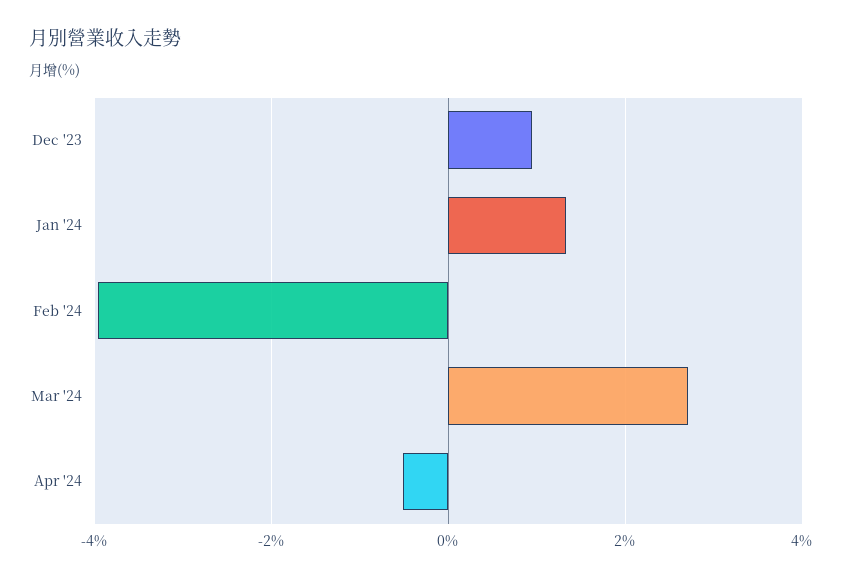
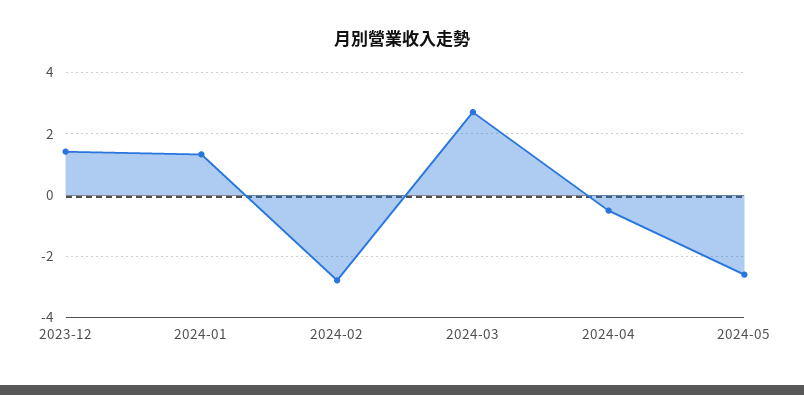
Dec '23: 1 -> 1.4
Feb '24: -4 -> -2.8
2024-05: none -> -2.6

